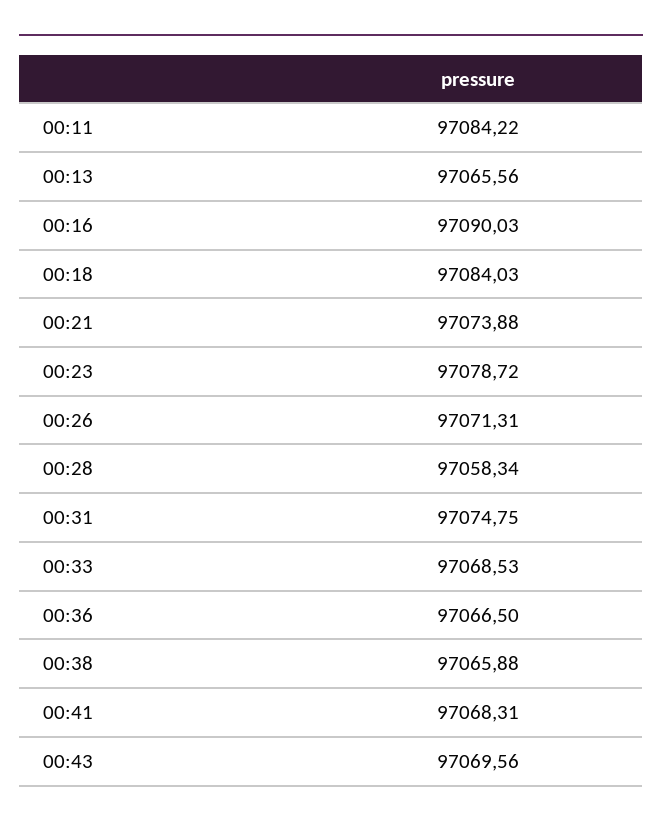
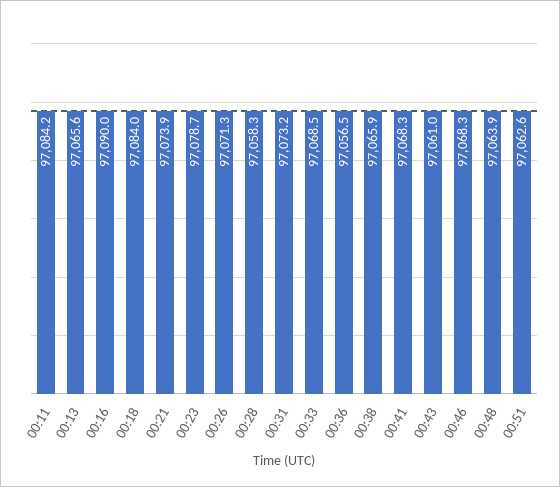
00:31: 97074.75 -> 97073.2
00:36: 97066.5 -> 97056.5
00:43: 97069.56 -> 97061
00:46: none -> 97068.3
00:48: none -> 97063.9
00:51: none -> 97062.6

